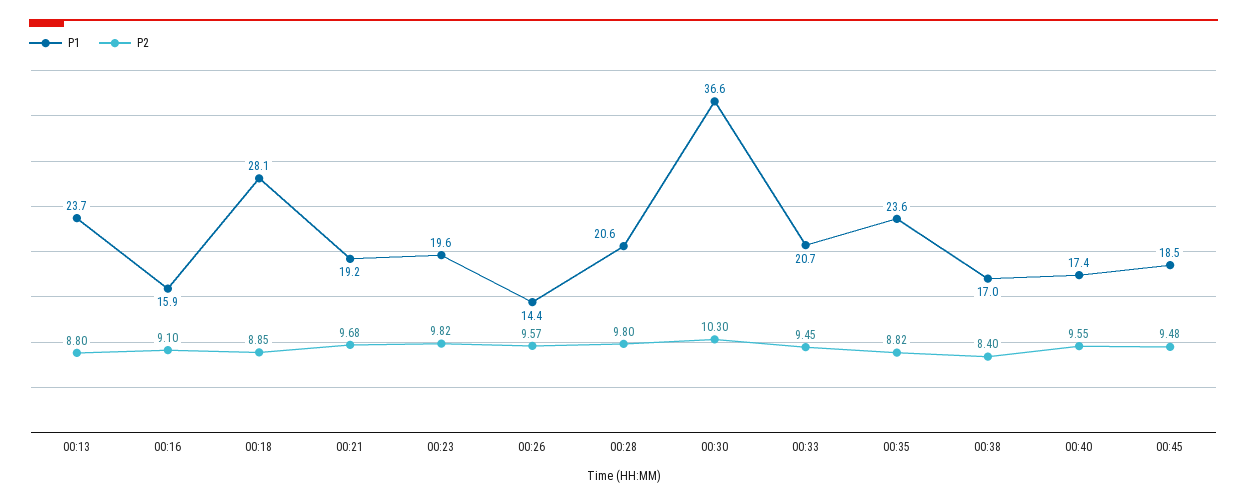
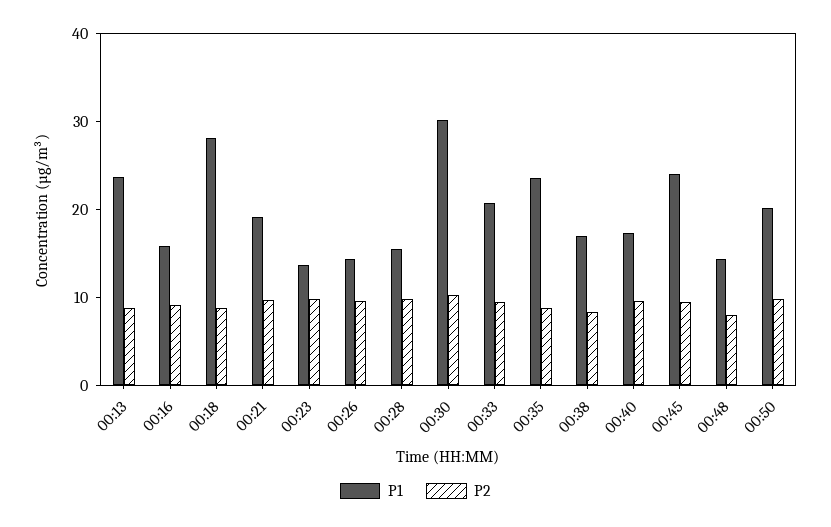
P1, 00:23: 19.6 -> 14
P1, 00:28: 20.6 -> 16
P1, 00:30: 36.6 -> 30
P1, 00:45: 18.5 -> 24
P1, 00:48: none -> 14
P2, 00:48: none -> 8
P1, 00:50: none -> 20
P2, 00:50: none -> 10

